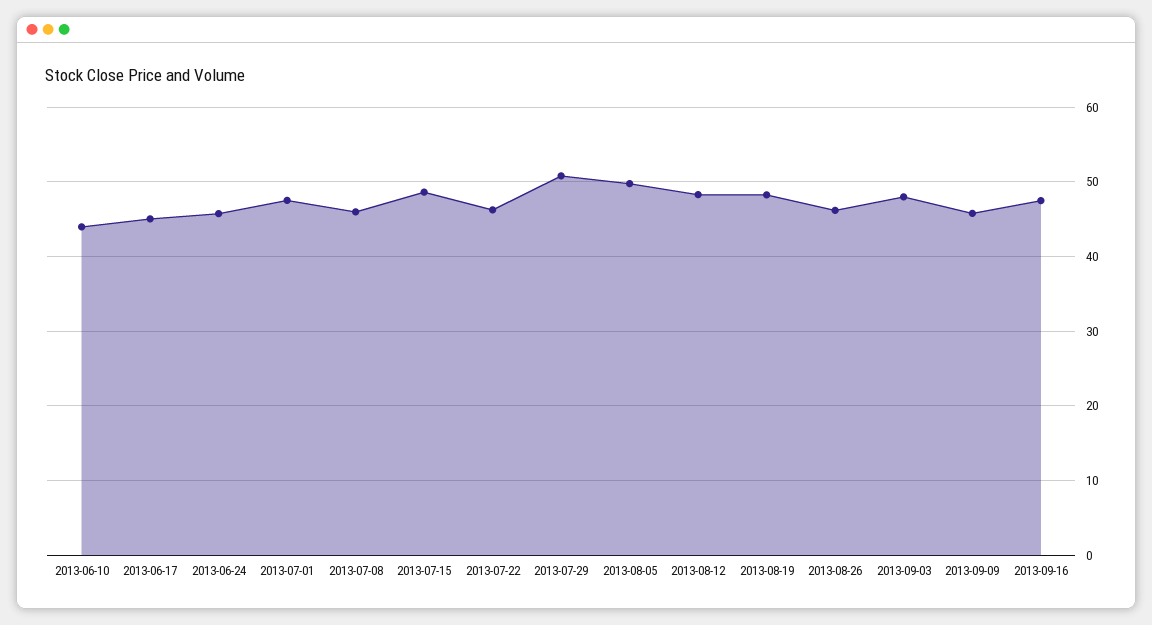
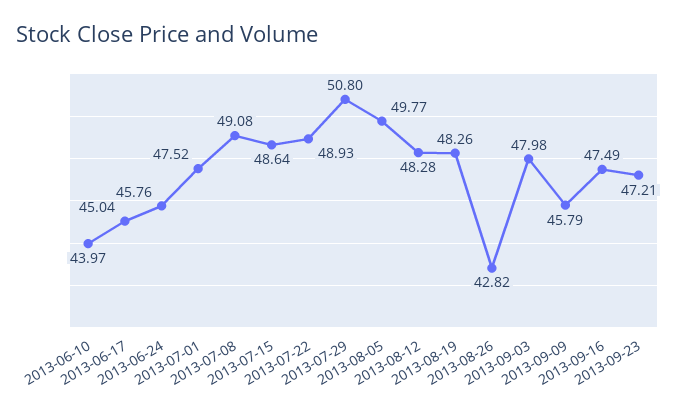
2013-07-08: 46 -> 49.08
2013-07-22: 46 -> 48.93
2013-08-26: 46 -> 42.82
2013-09-23: none -> 47.21

